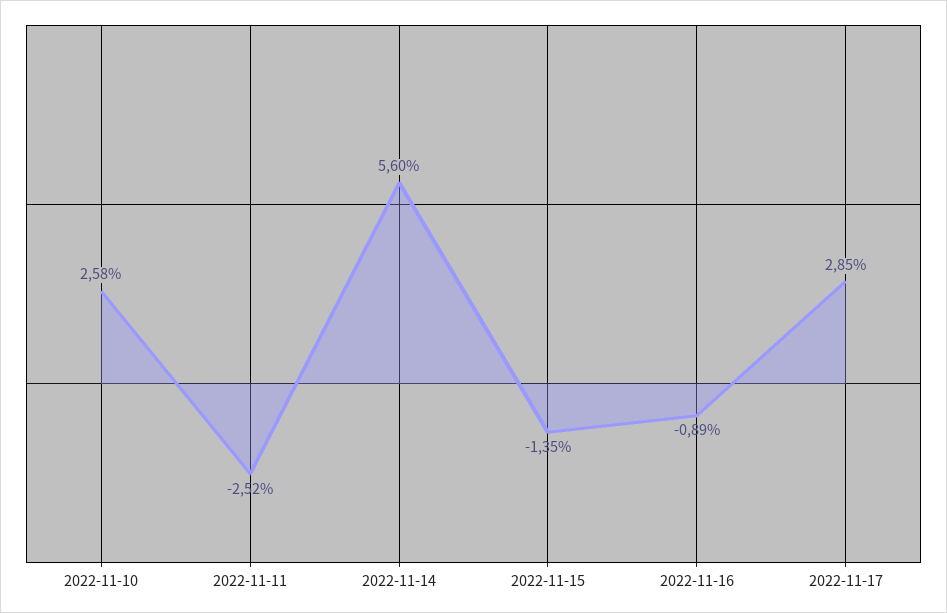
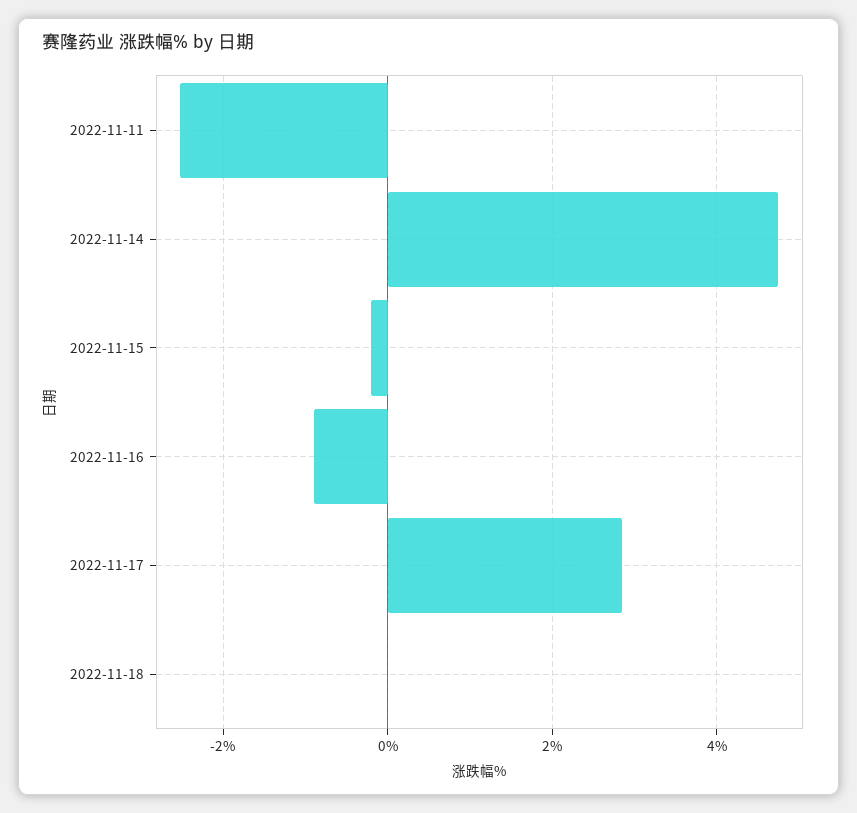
2022-11-10: 2.58 -> none
2022-11-14: 5.6 -> 4.8
2022-11-15: -1.35 -> -0.2
2022-11-18: none -> 0

